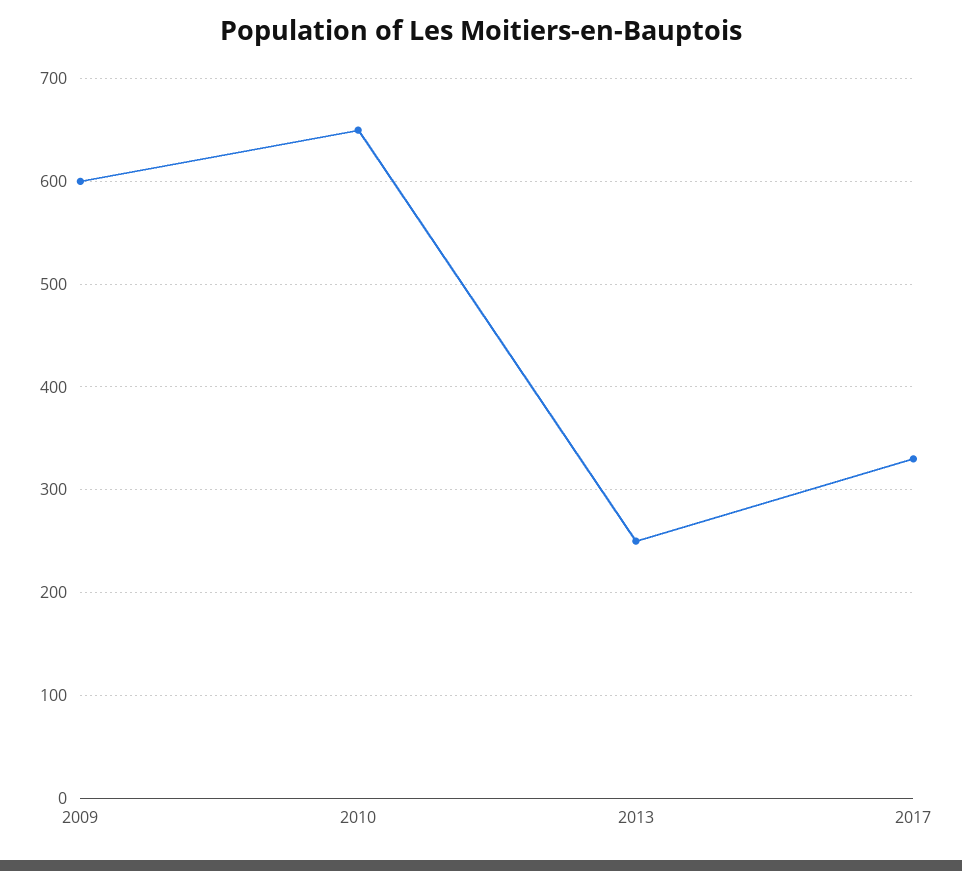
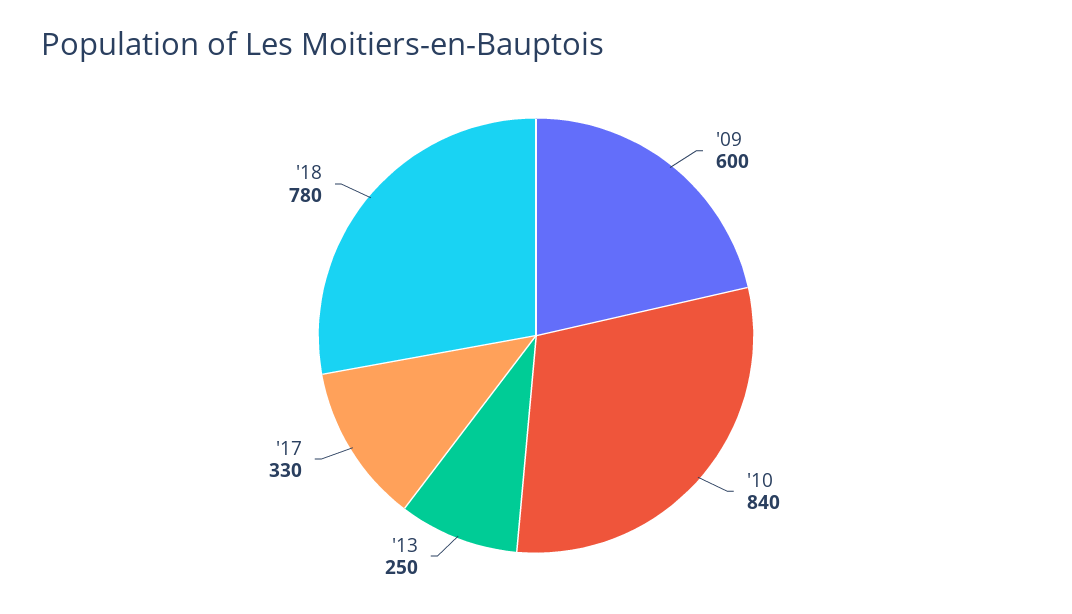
2010: 650 -> 840
'18: none -> 780

